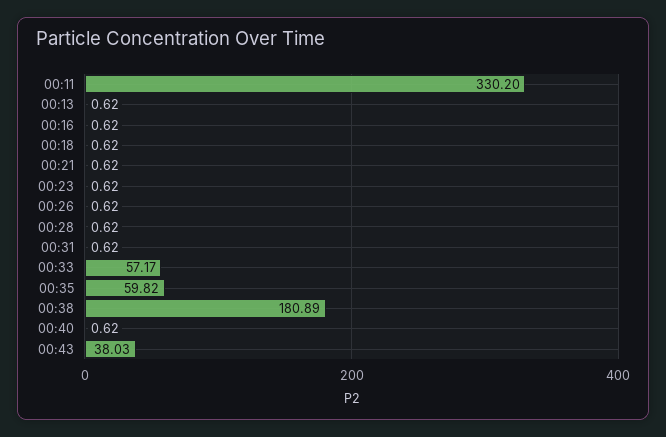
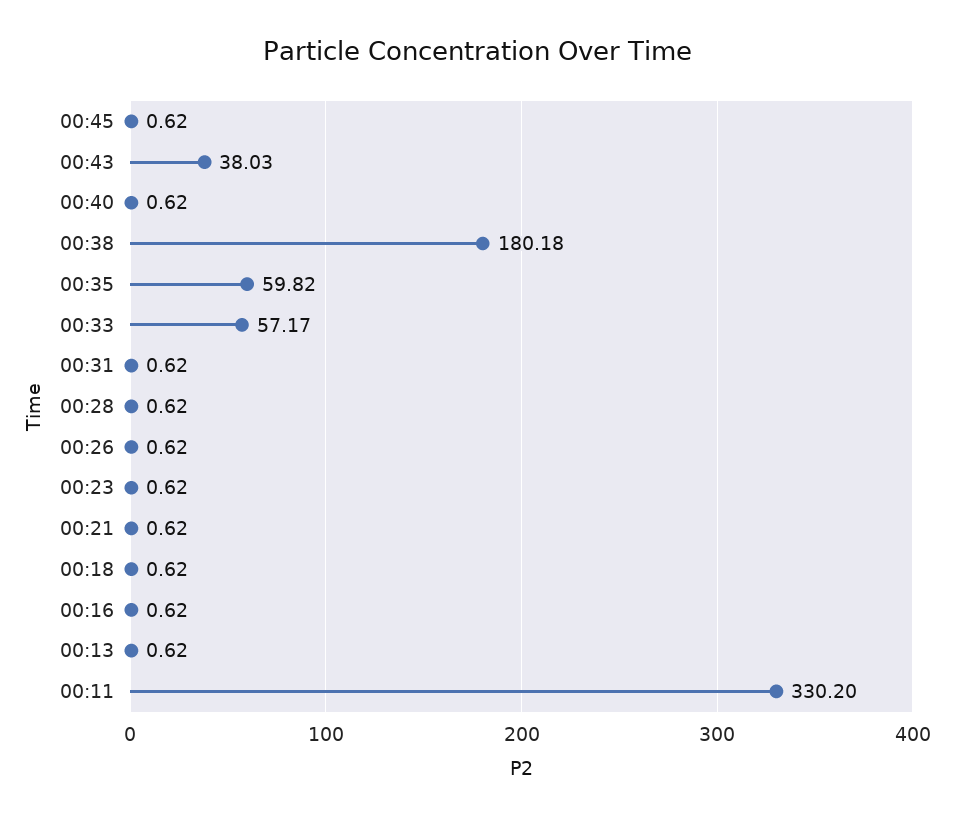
00:38: 180.89 -> 180.18
00:45: none -> 0.62

